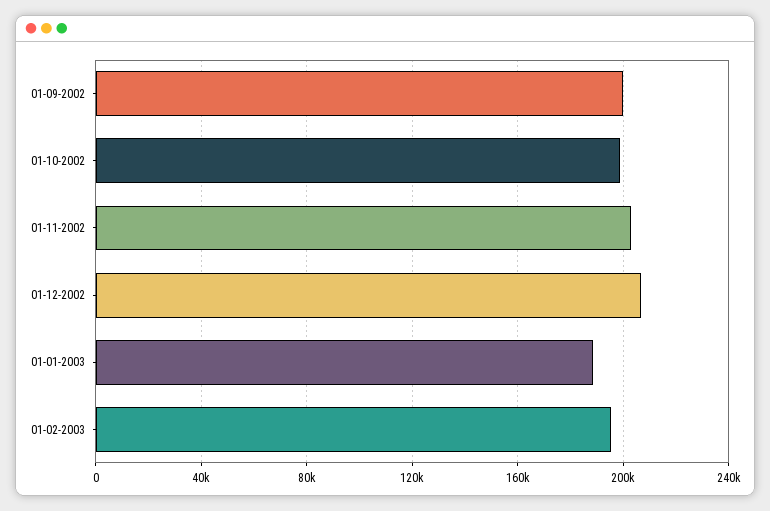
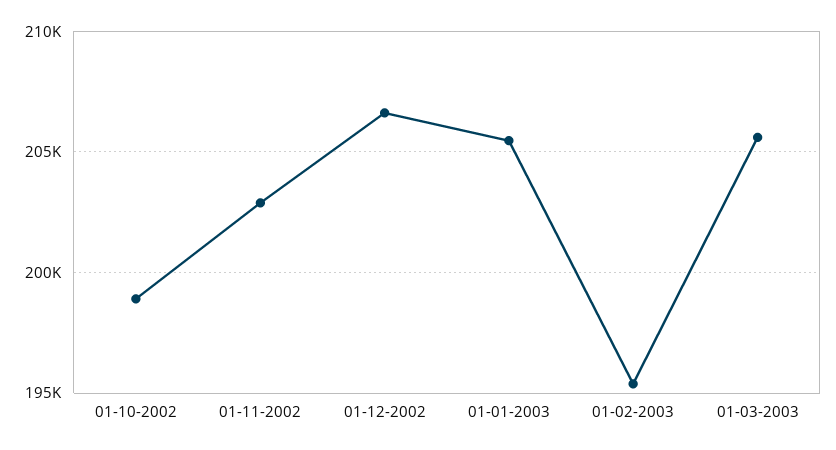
01-09-2002: 200000 -> none
01-01-2003: 190000 -> 205500
01-03-2003: none -> 205500

